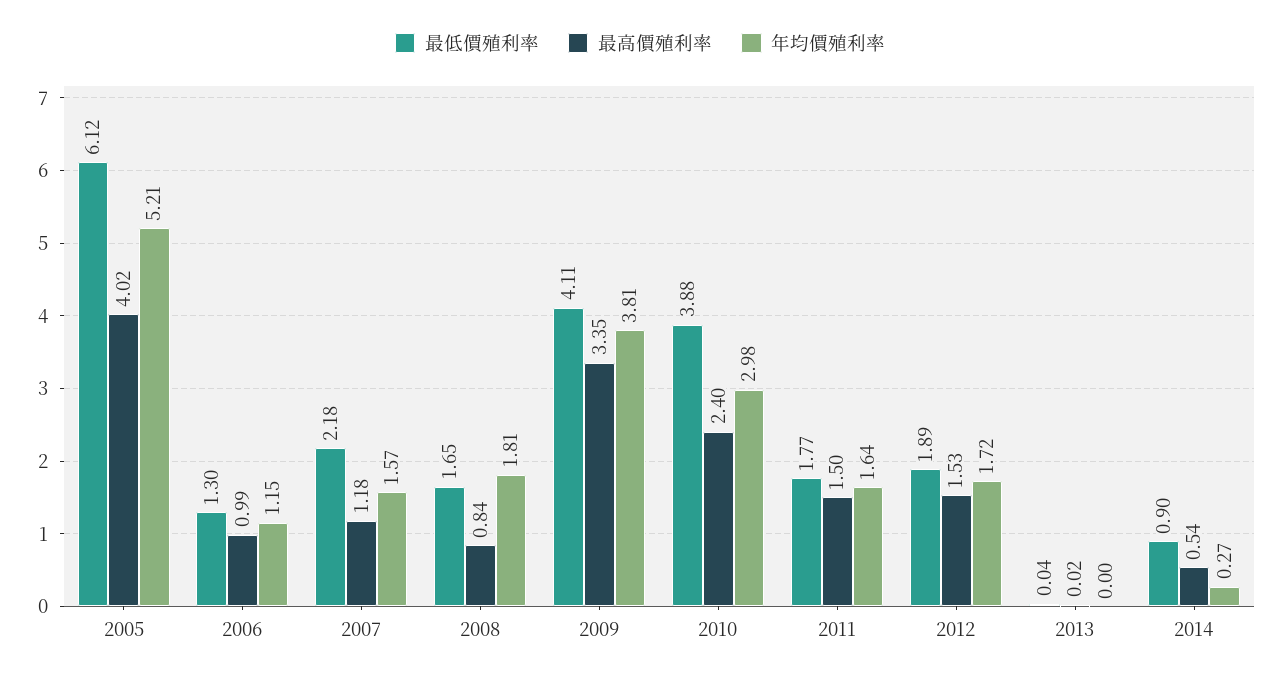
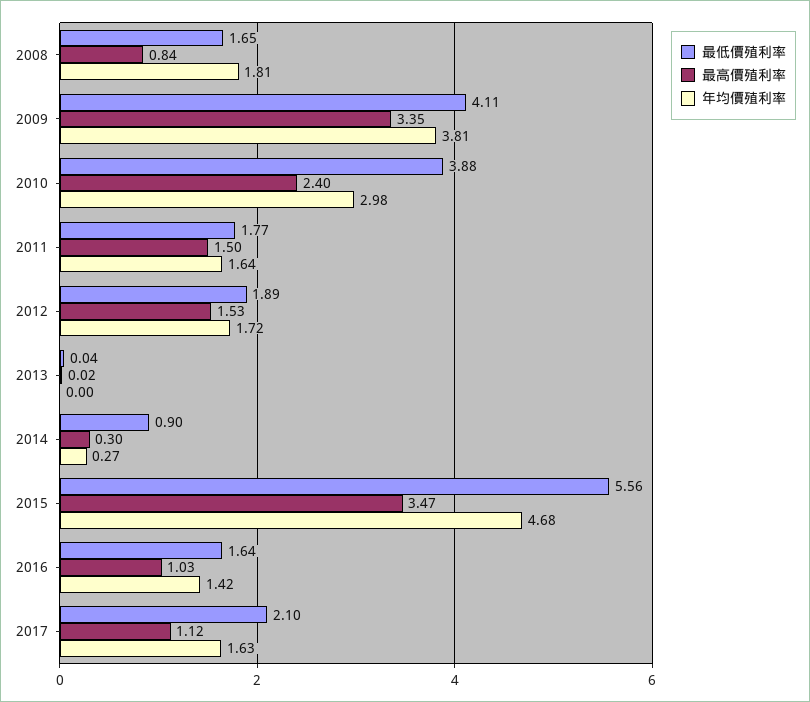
最低價殖利率, 2005: 6.12 -> none
最高價殖利率, 2005: 4.02 -> none
年均價殖利率, 2005: 5.21 -> none
最低價殖利率, 2006: 1.3 -> none
最高價殖利率, 2006: 0.99 -> none
年均價殖利率, 2006: 1.15 -> none
最低價殖利率, 2007: 2.18 -> none
最高價殖利率, 2007: 1.18 -> none
年均價殖利率, 2007: 1.57 -> none
最高價殖利率, 2014: 0.54 -> 0.3
最低價殖利率, 2015: none -> 5.56
最高價殖利率, 2015: none -> 3.47
年均價殖利率, 2015: none -> 4.68
最低價殖利率, 2016: none -> 1.64
最高價殖利率, 2016: none -> 1.03
年均價殖利率, 2016: none -> 1.42
最低價殖利率, 2017: none -> 2.1
最高價殖利率, 2017: none -> 1.12
年均價殖利率, 2017: none -> 1.63

